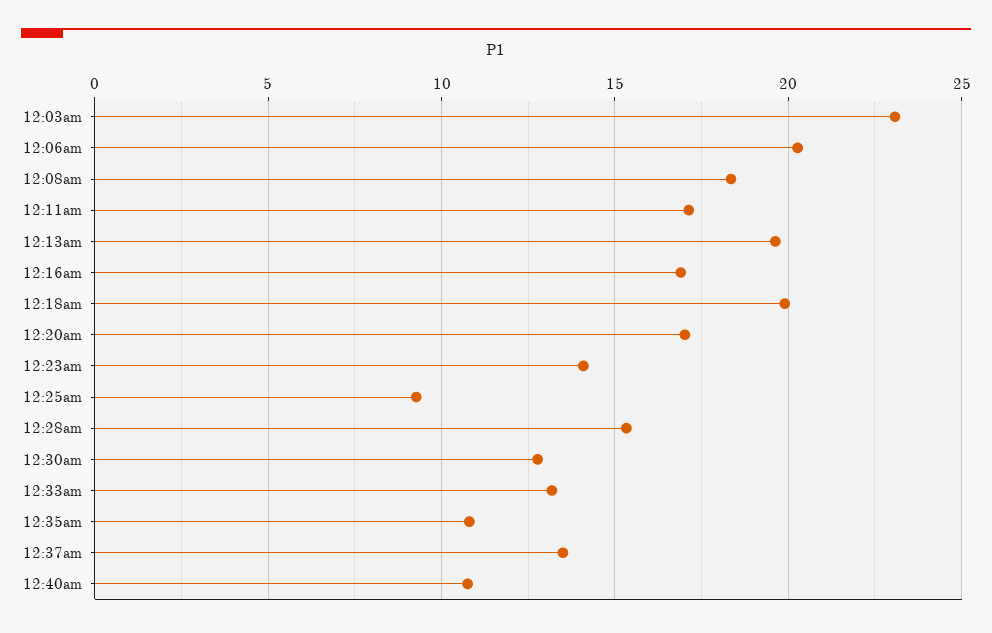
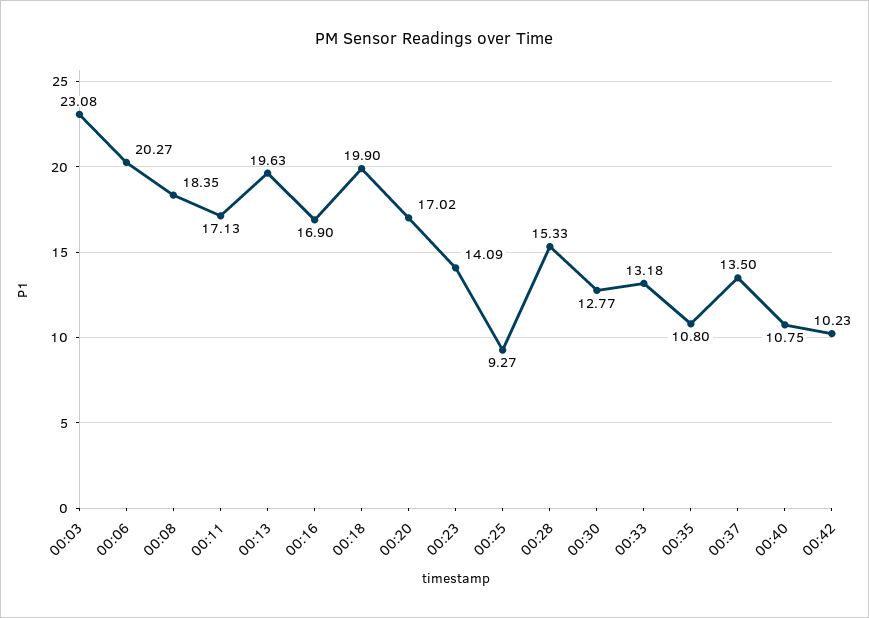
00:42: none -> 10.23

